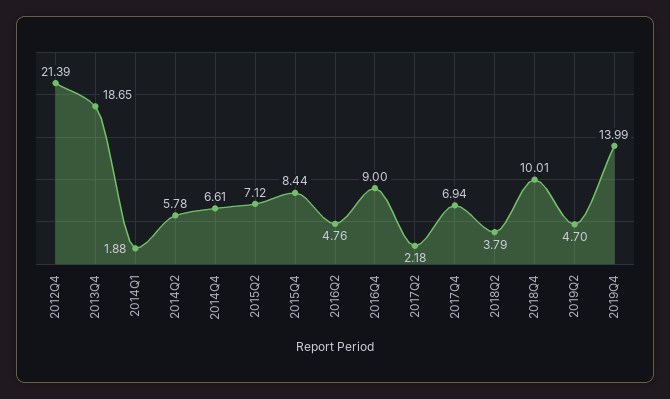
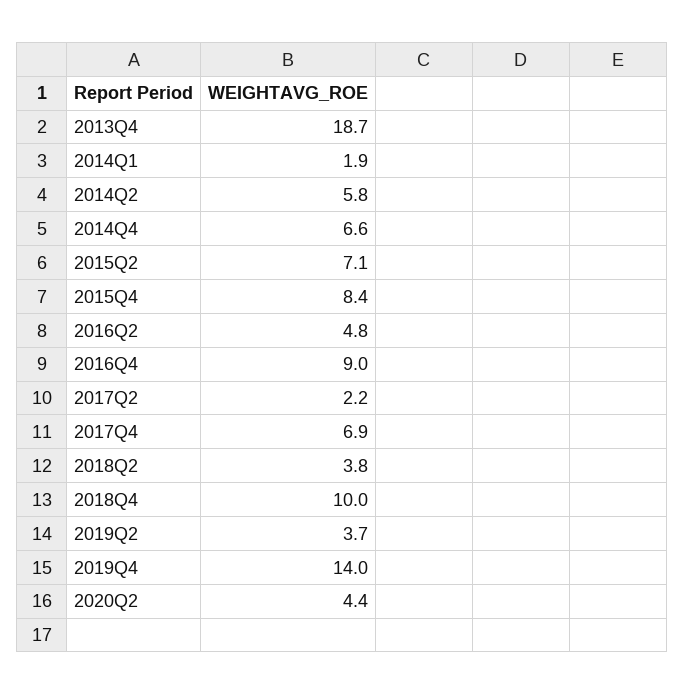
2012Q4: 21.39 -> none
2019Q2: 4.7 -> 3.7
2020Q2: none -> 4.4

